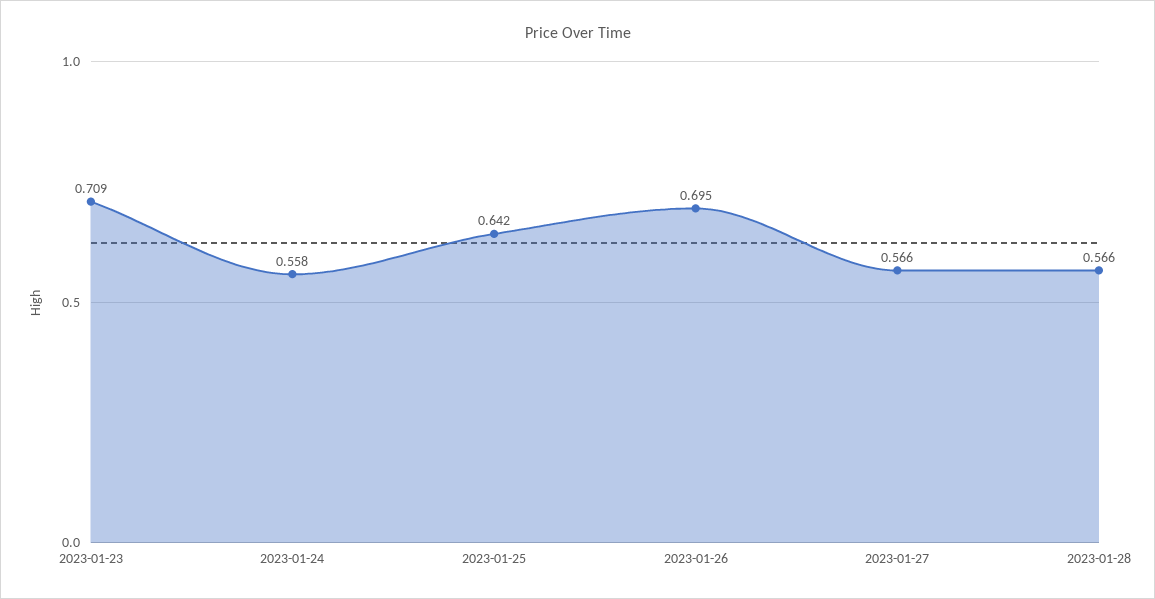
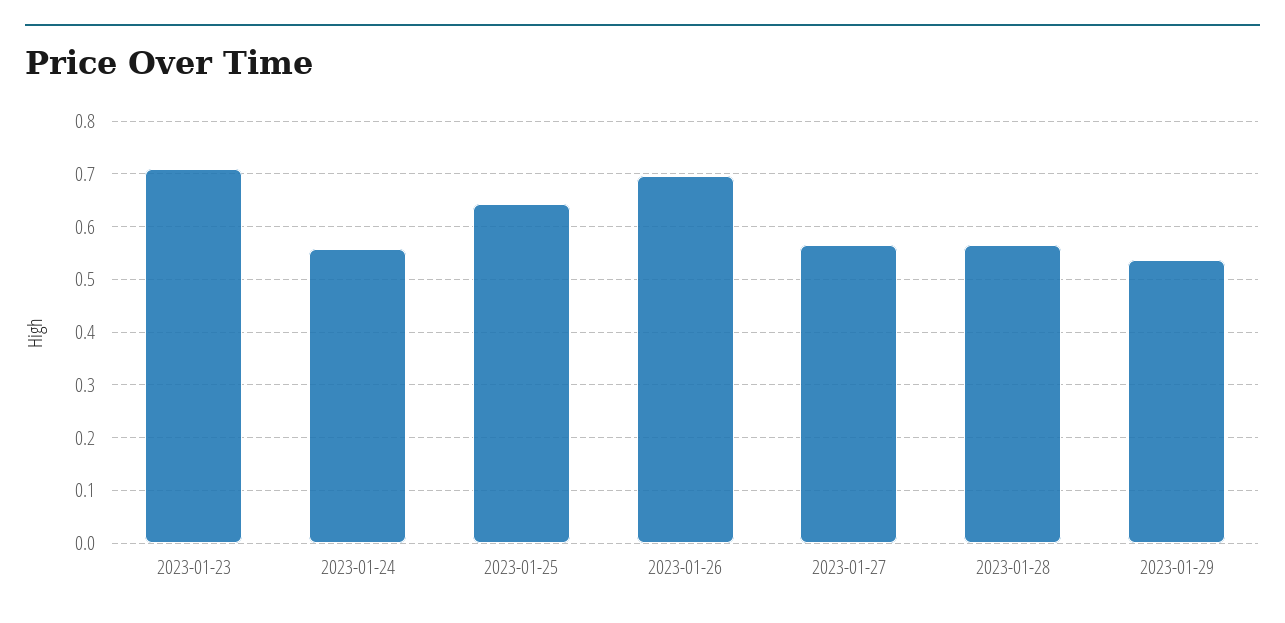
2023-01-29: none -> 0.54

